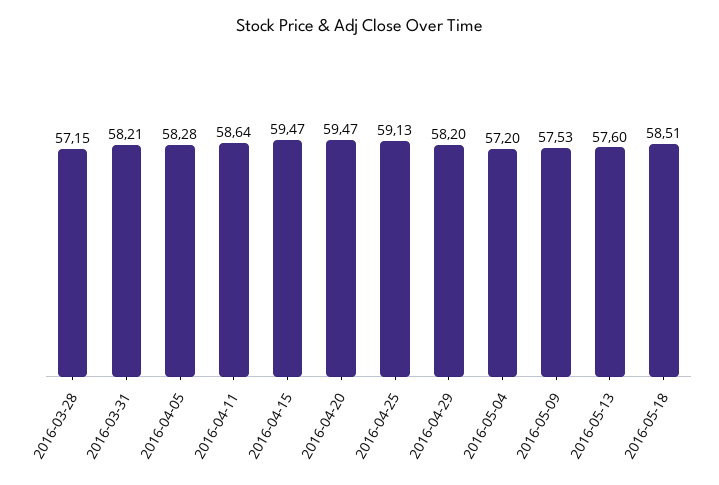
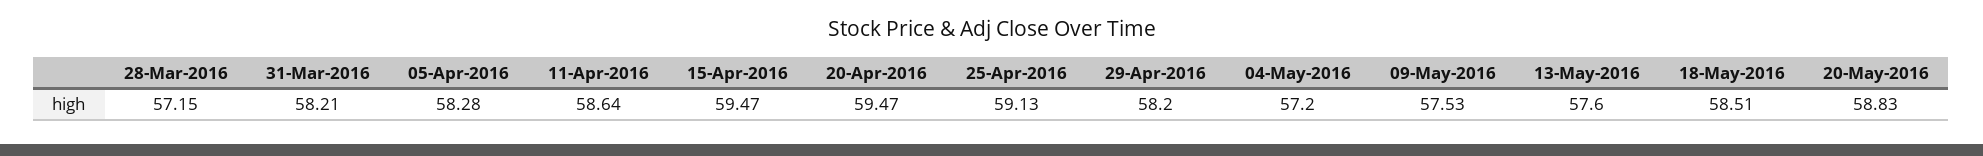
20-May-2016: none -> 58.83

